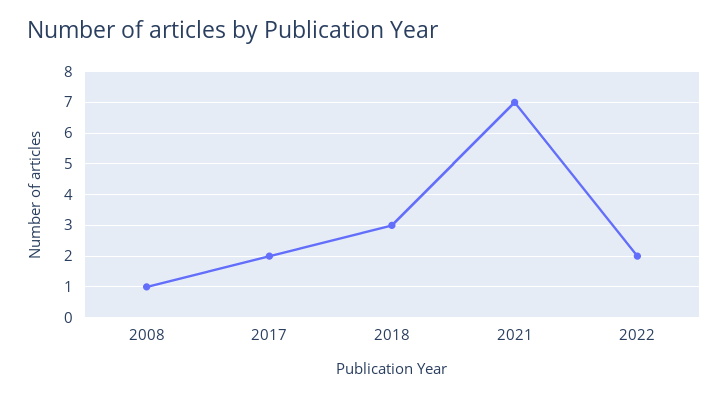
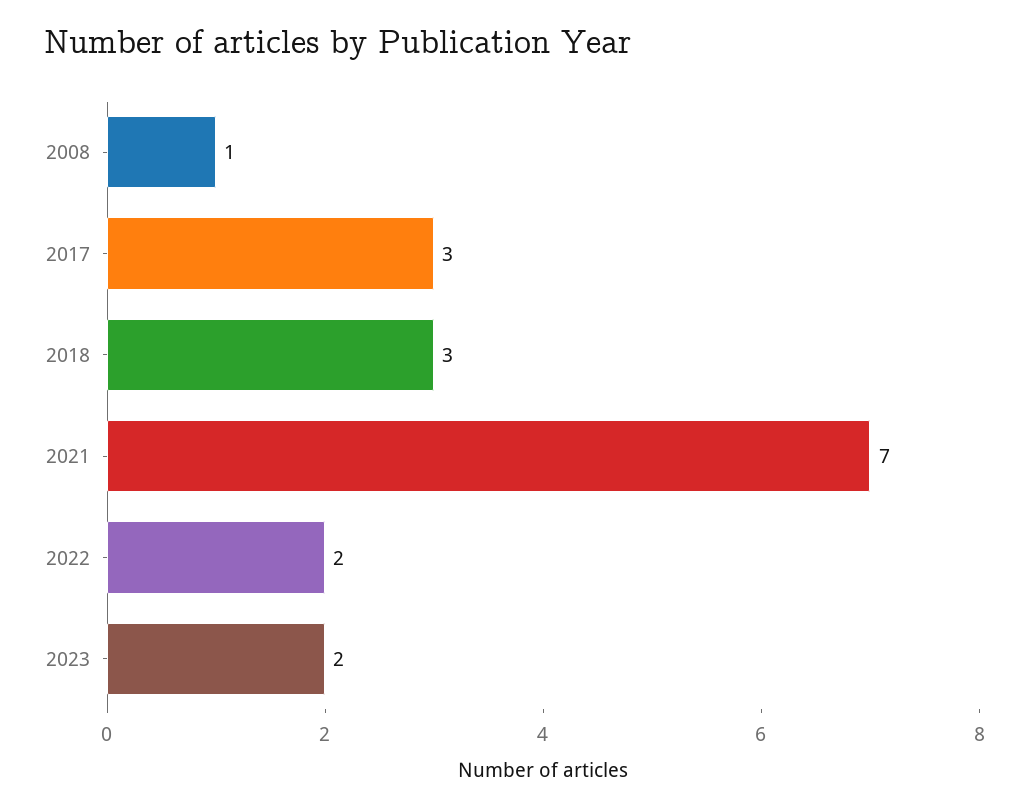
2017: 2 -> 3
2023: none -> 2

